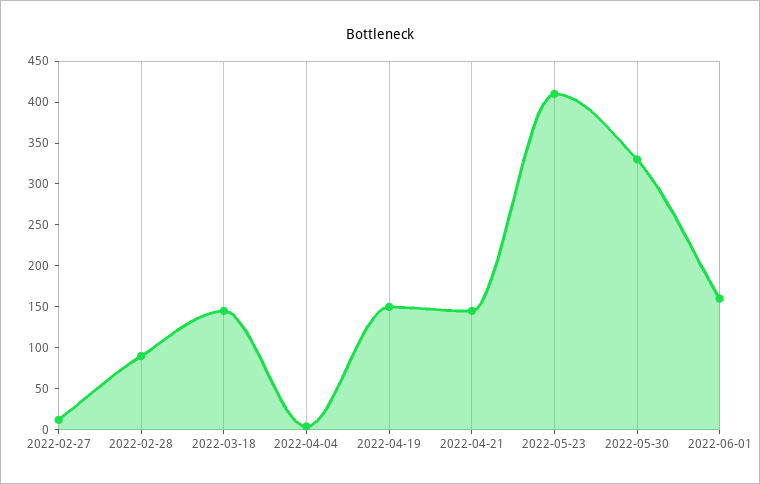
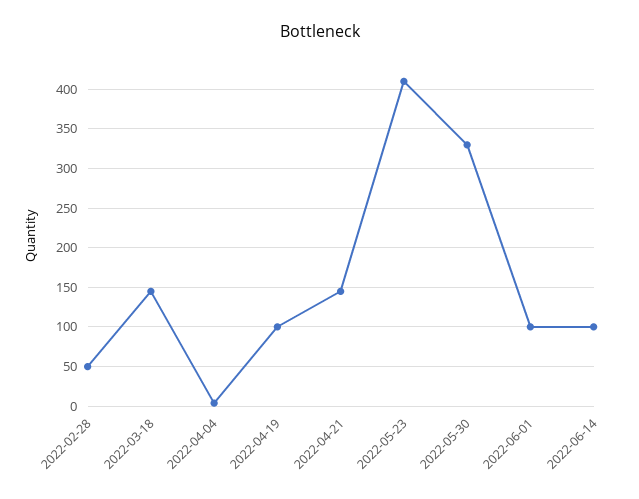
2022-02-27: 10 -> none
2022-02-28: 90 -> 50
2022-04-19: 150 -> 100
2022-06-01: 160 -> 100
2022-06-14: none -> 100

